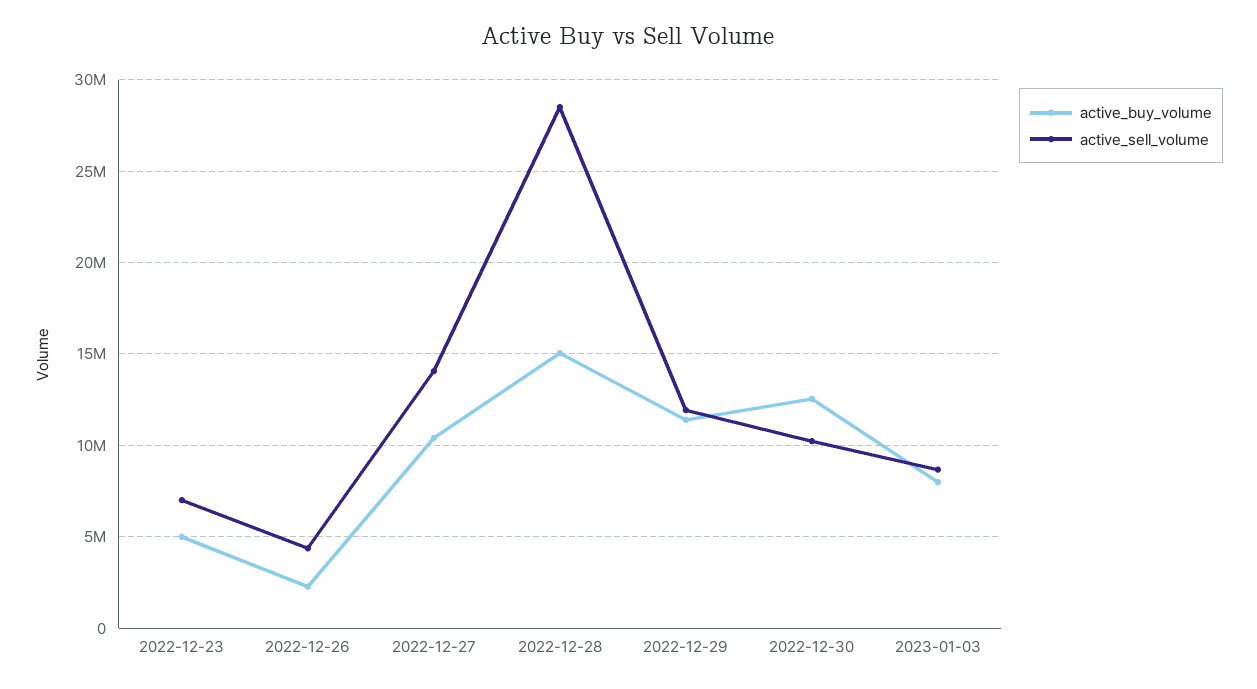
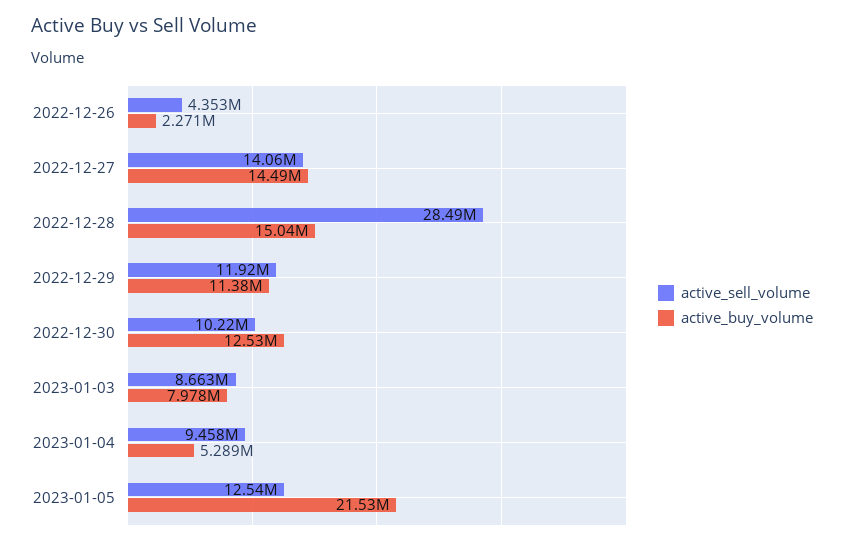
active_buy_volume, 2022-12-23: 5000000 -> none
active_sell_volume, 2022-12-23: 7000000 -> none
active_buy_volume, 2022-12-27: 10500000 -> 14490000
active_sell_volume, 2023-01-04: none -> 9458000
active_buy_volume, 2023-01-04: none -> 5289000
active_sell_volume, 2023-01-05: none -> 12540000
active_buy_volume, 2023-01-05: none -> 21530000

